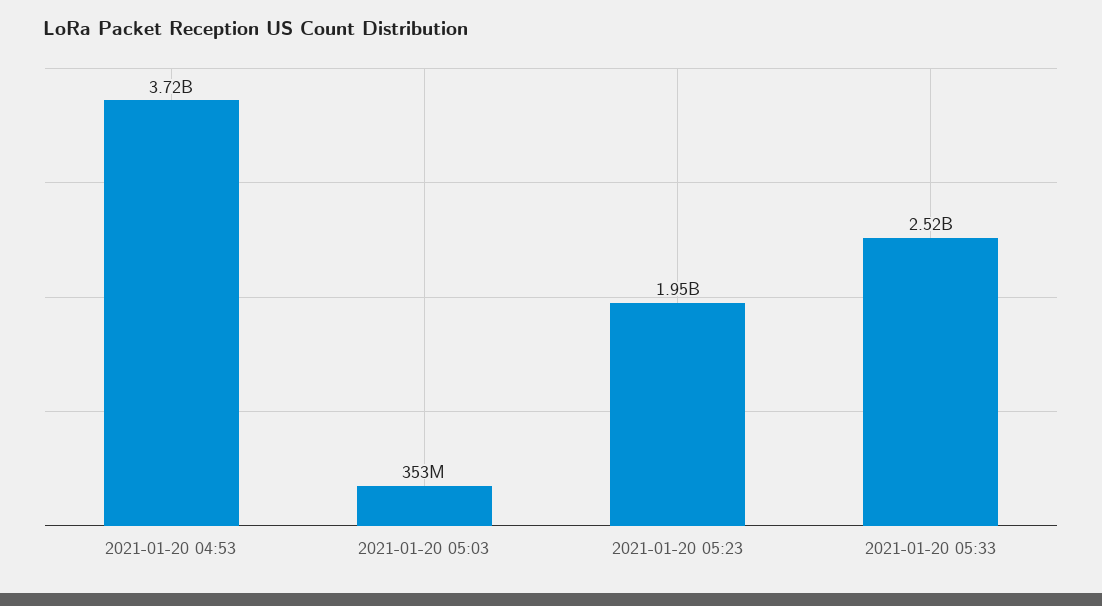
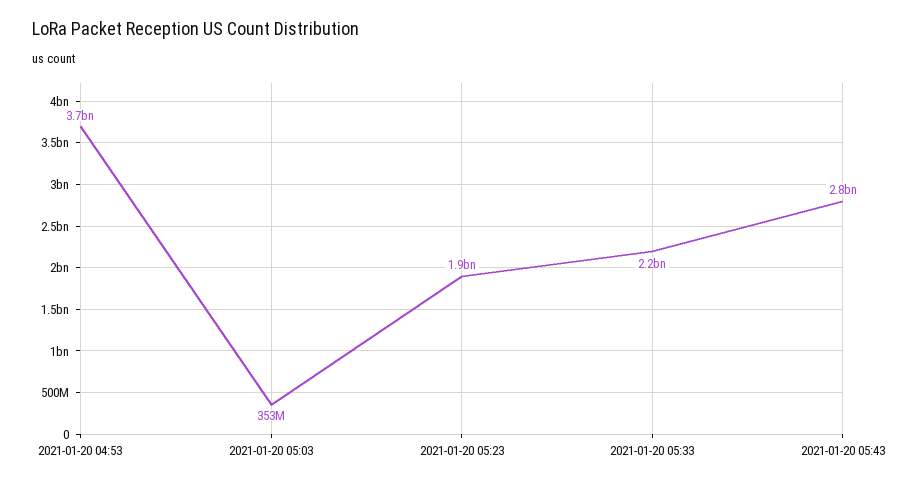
2021-01-20 05:33: 2520000000 -> 2200000000
2021-01-20 05:43: none -> 2800000000

